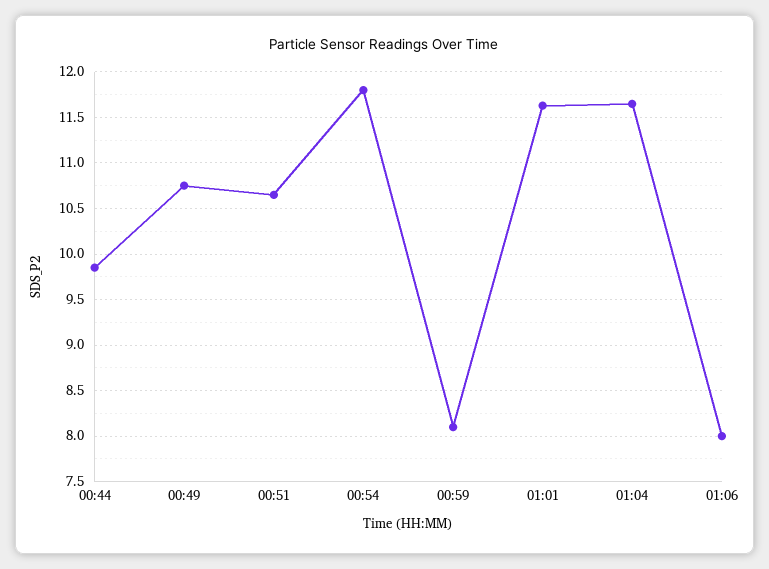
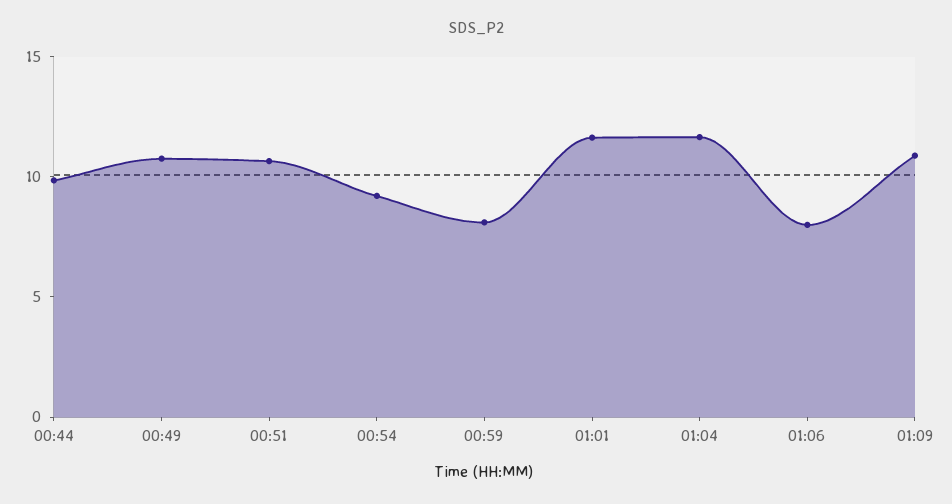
00:54: 11.8 -> 9
01:09: none -> 11

